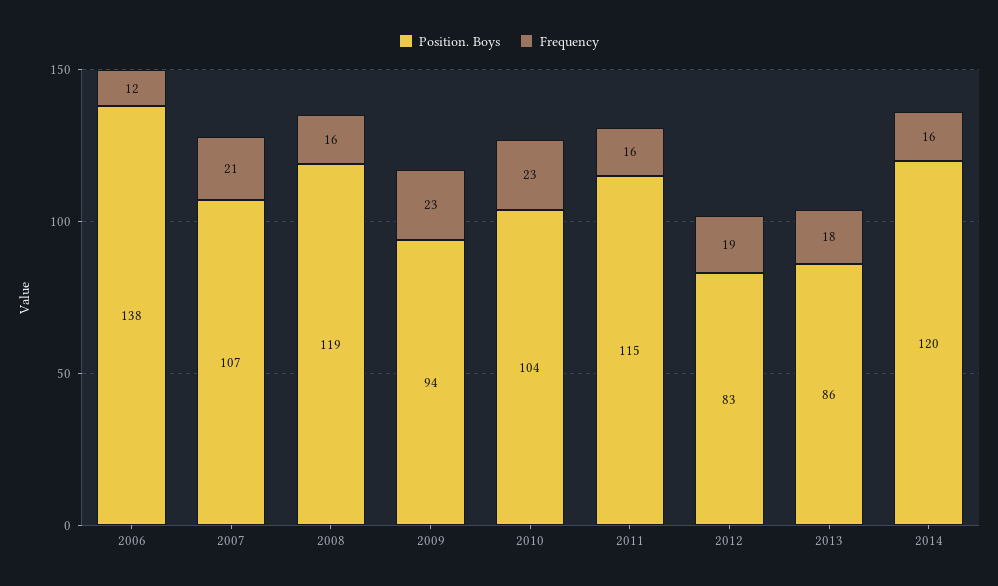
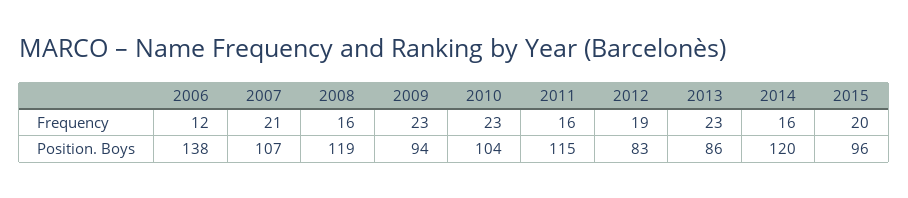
Frequency, 2013: 18 -> 23
Frequency, 2015: none -> 20
Position. Boys, 2015: none -> 96

